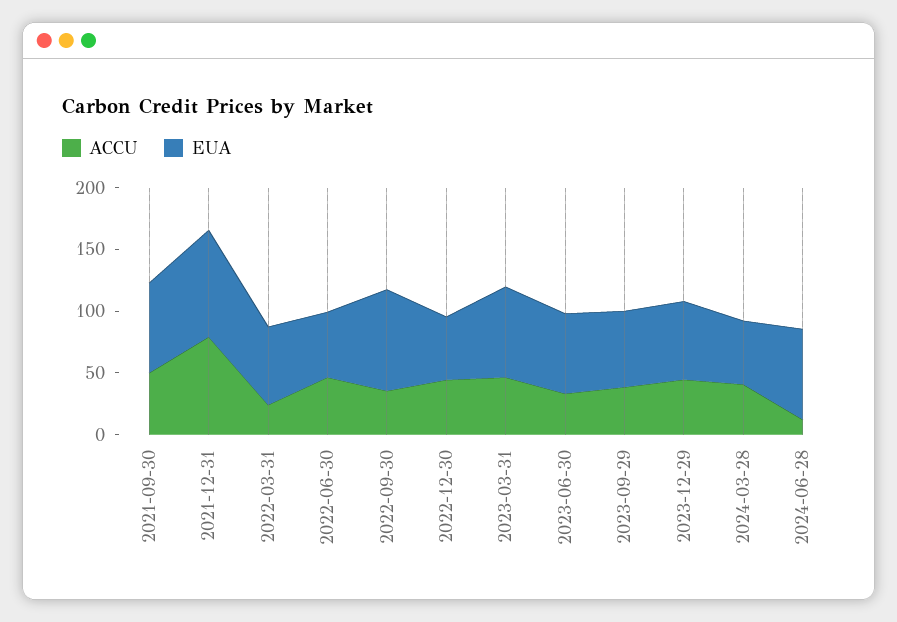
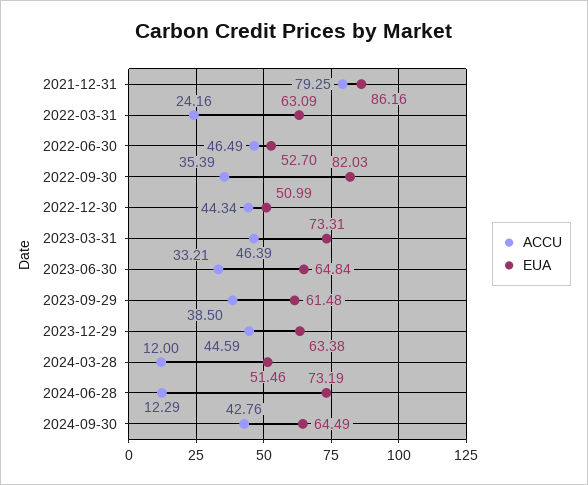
ACCU, 2021-09-30: 50 -> none
EUA, 2021-09-30: 70 -> none
ACCU, 2024-03-28: 40 -> 12
ACCU, 2024-09-30: none -> 42.76
EUA, 2024-09-30: none -> 64.49

